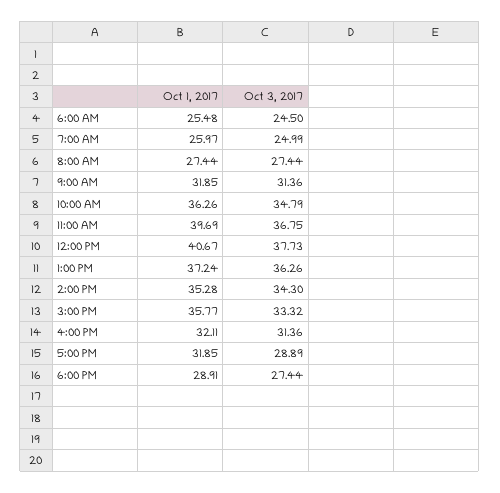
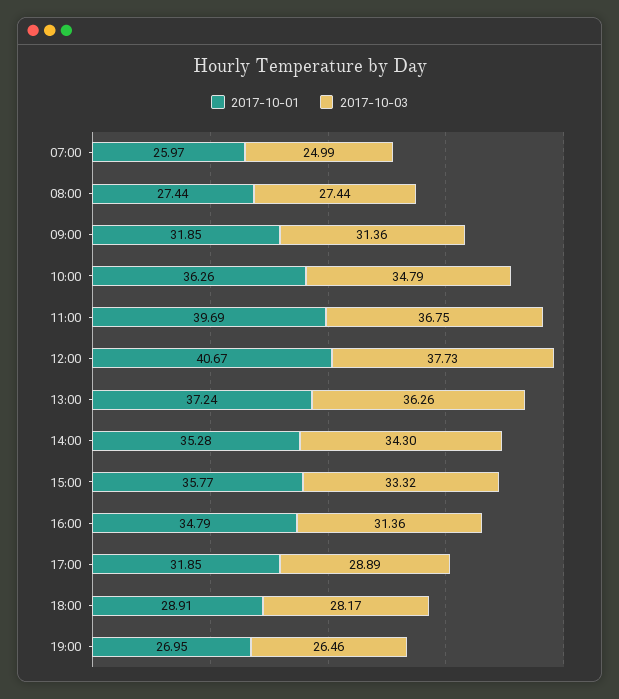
Oct 1, 2017, 6:00 AM: 25.48 -> none
Oct 3, 2017, 6:00 AM: 24.5 -> none
Oct 1, 2017, 4:00 PM: 32.11 -> 34.79
Oct 3, 2017, 6:00 PM: 27.44 -> 28.17
Oct 1, 2017, 19:00: none -> 26.95
Oct 3, 2017, 19:00: none -> 26.46

